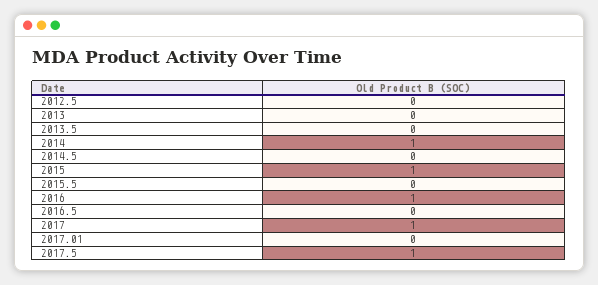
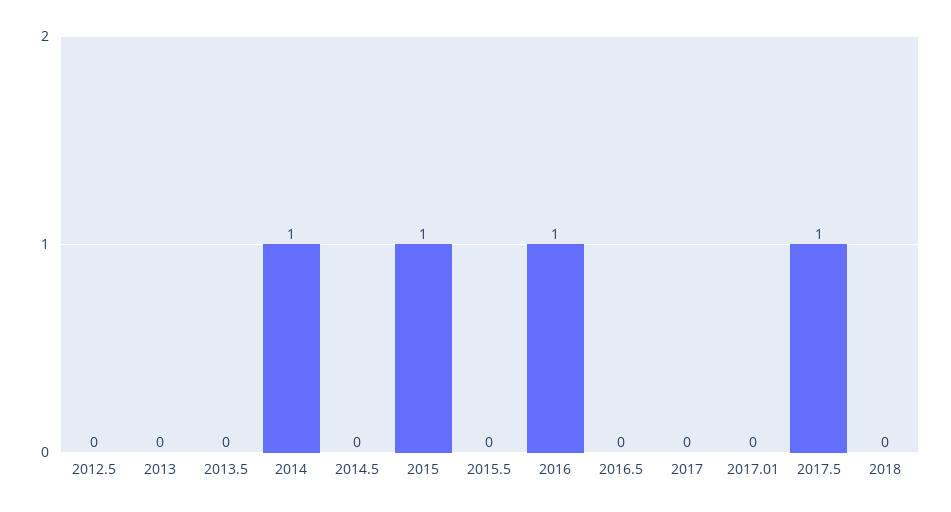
2017: 1 -> 0
2018: none -> 0

